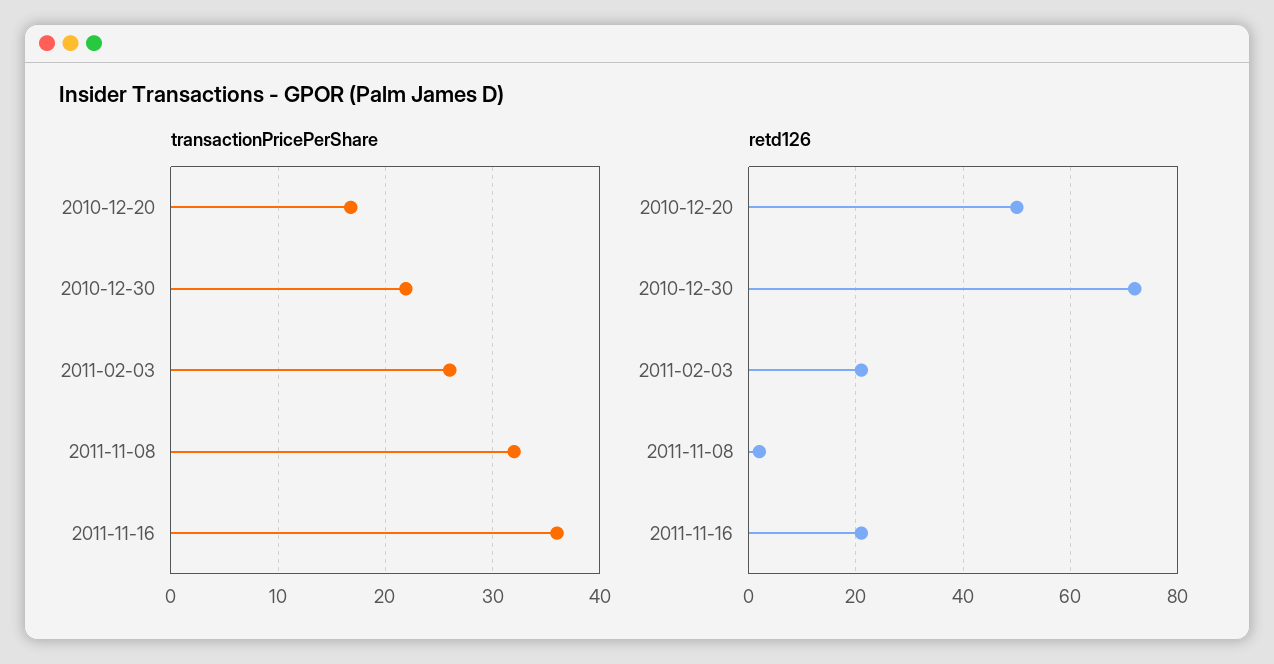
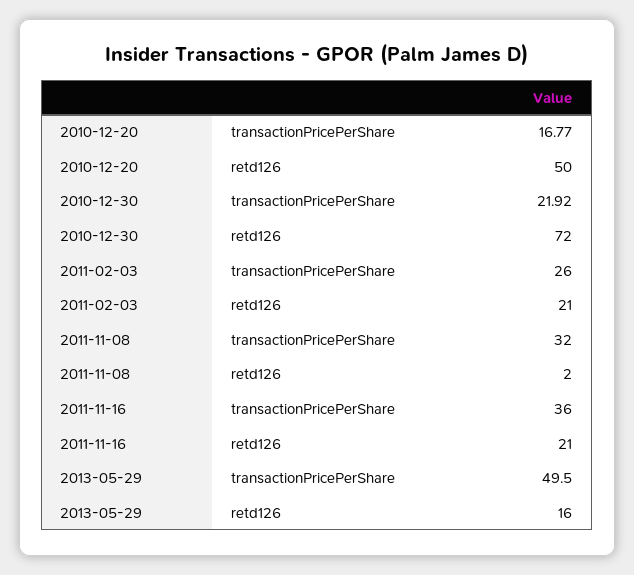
transactionPricePerShare, 2013-05-29: none -> 49.5
retd126, 2013-05-29: none -> 16

